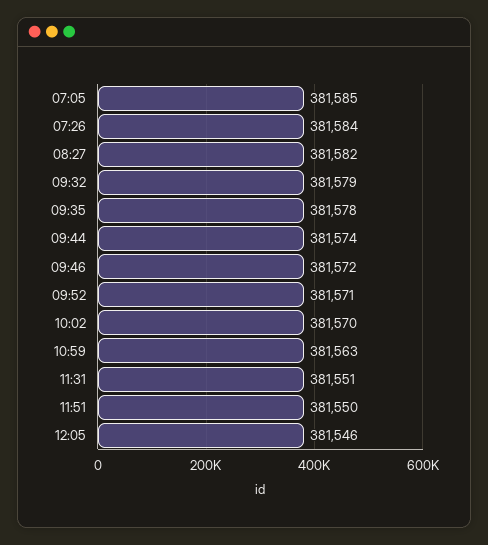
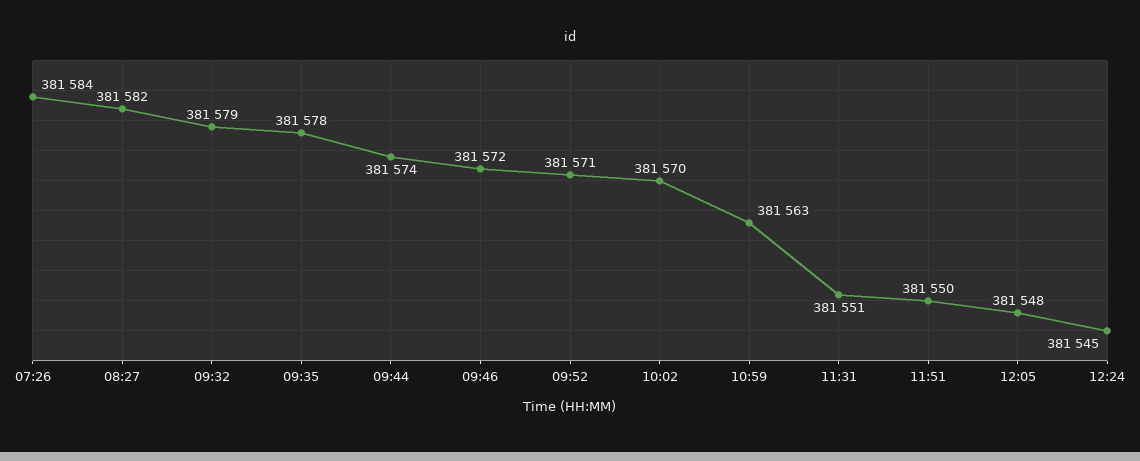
07:05: 381585 -> none
12:05: 381546 -> 381548
12:24: none -> 381545

